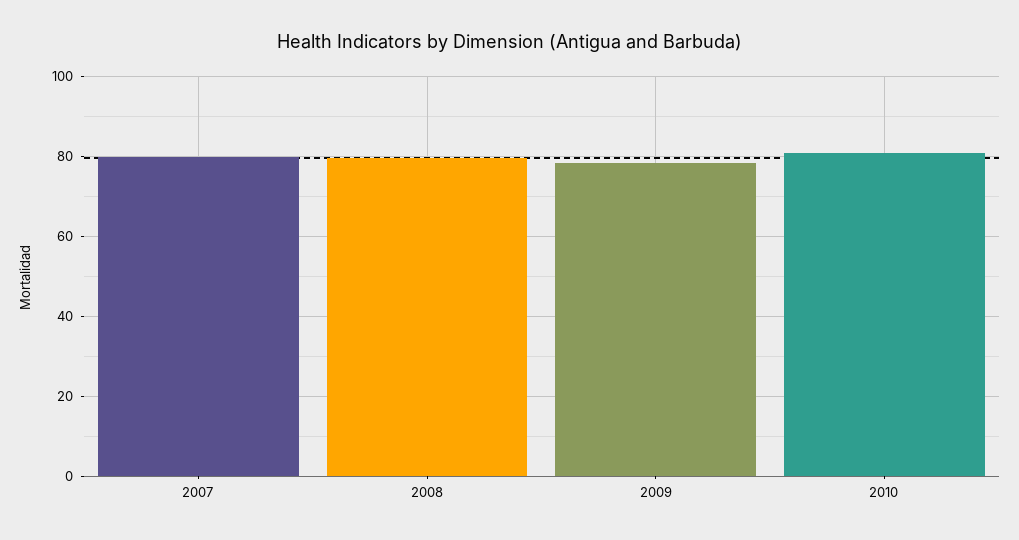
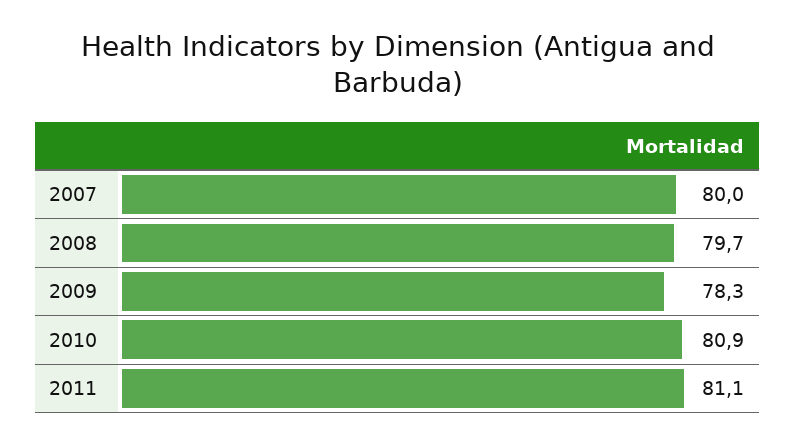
2011: none -> 81.1

